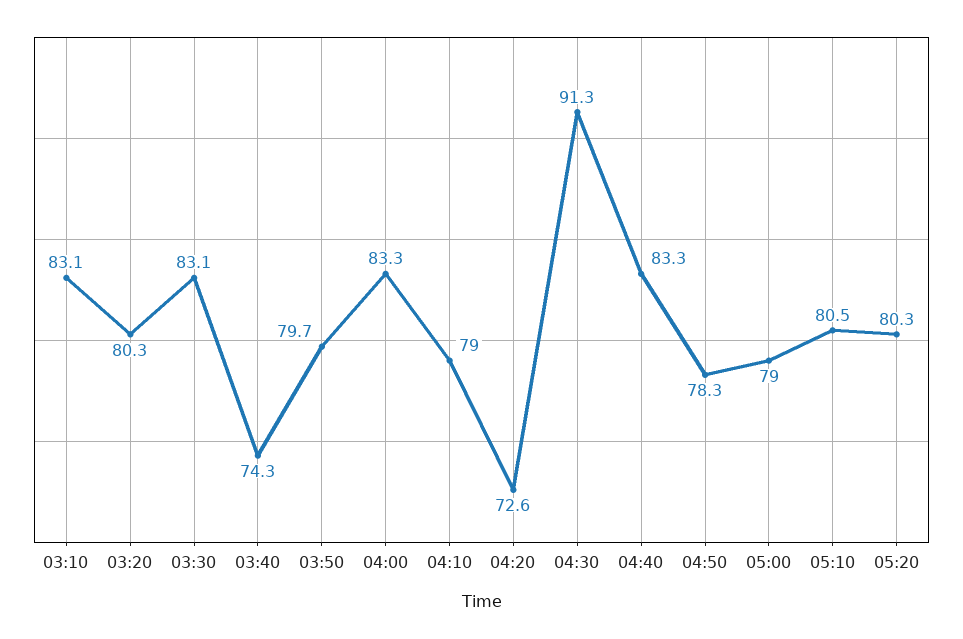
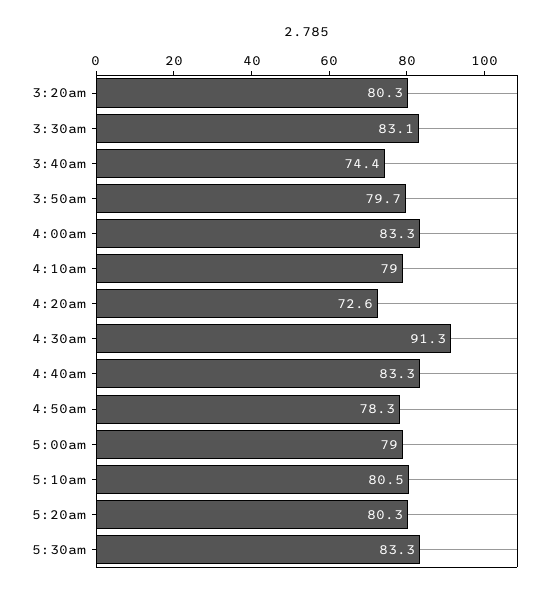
03:10: 83.1 -> none
03:40: 74.3 -> 74.4
5:30am: none -> 83.3

